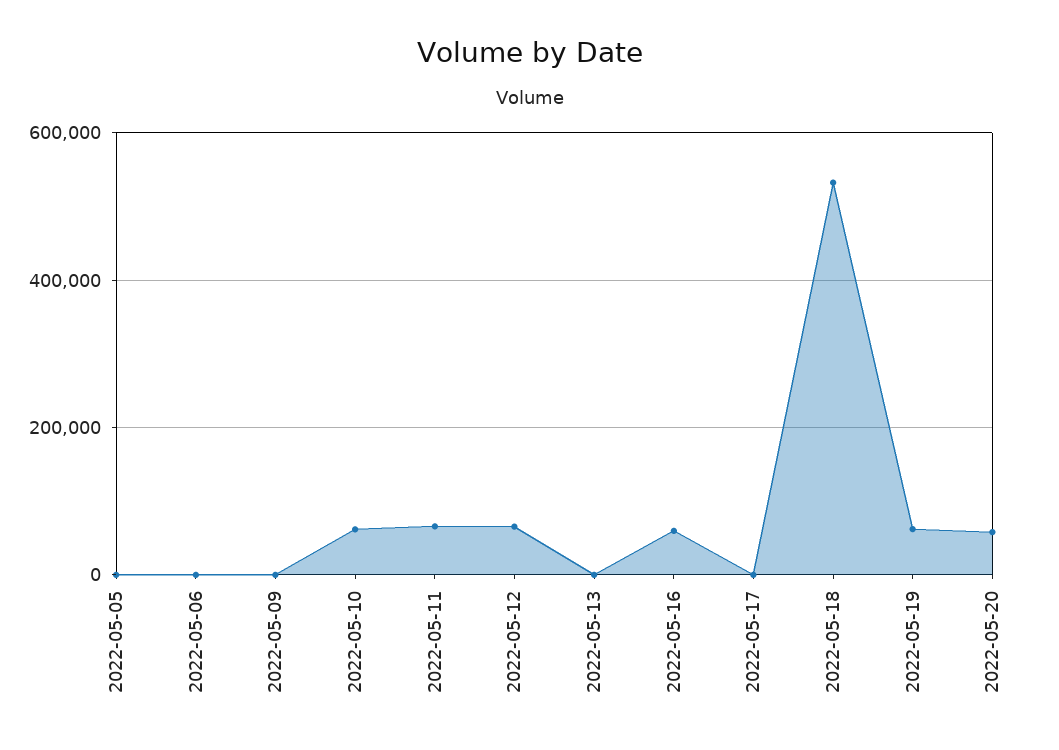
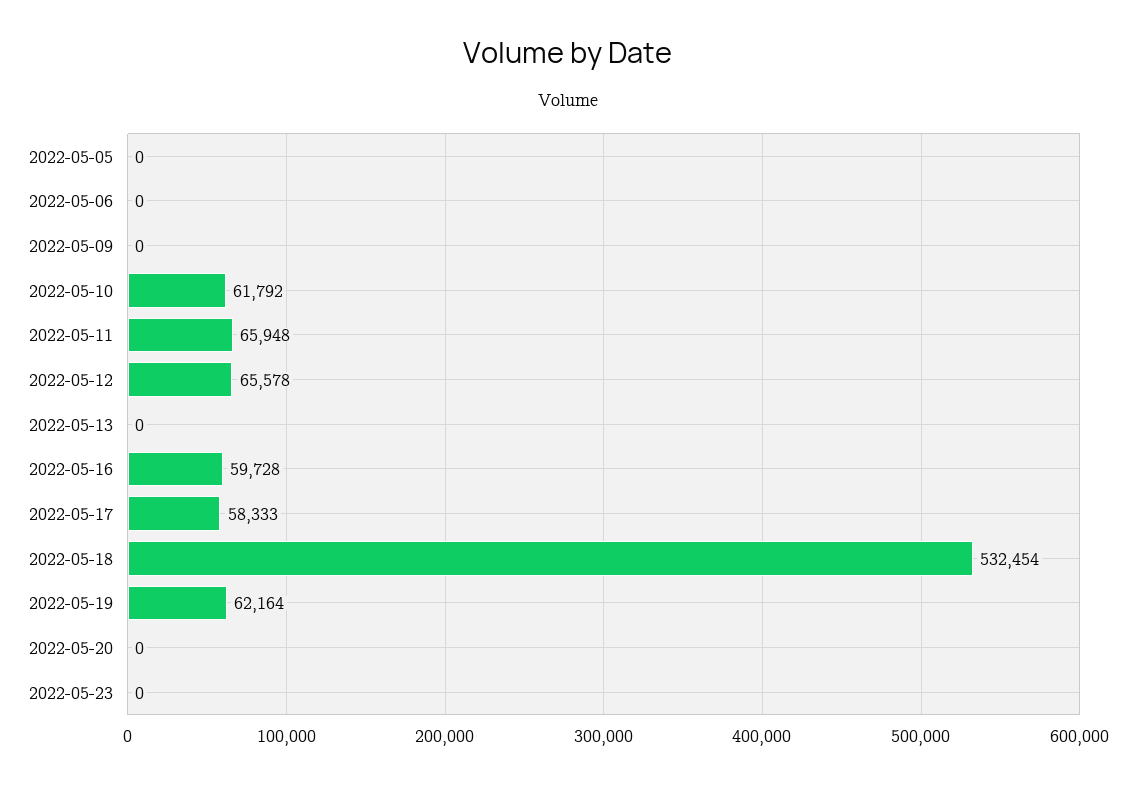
2022-05-17: 0 -> 58333
2022-05-20: 60000 -> 0
2022-05-23: none -> 0

